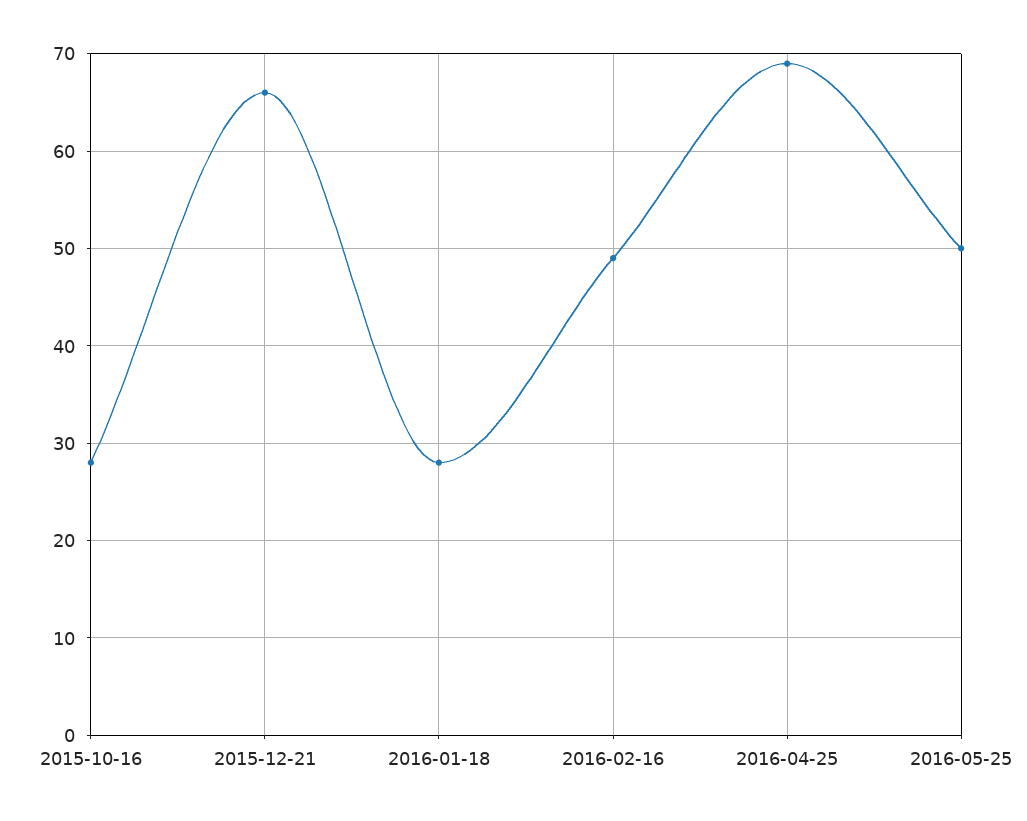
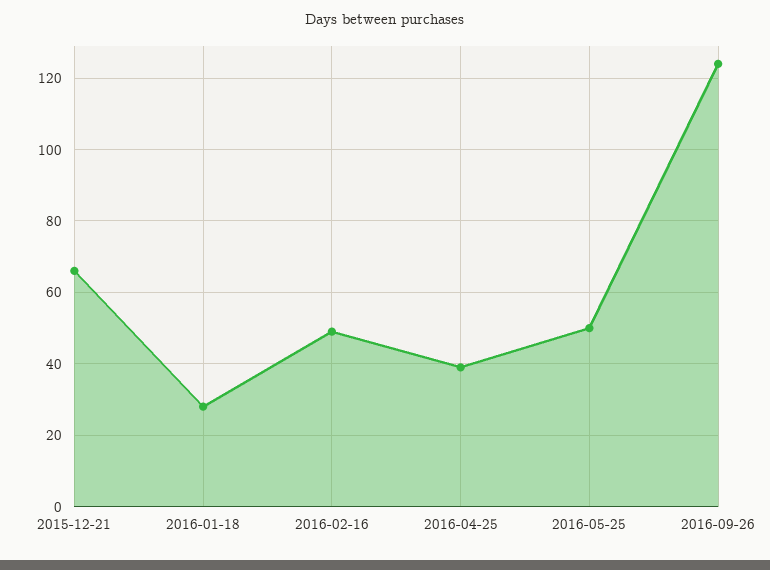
2015-10-16: 28 -> none
2016-04-25: 69 -> 40
2016-09-26: none -> 125

